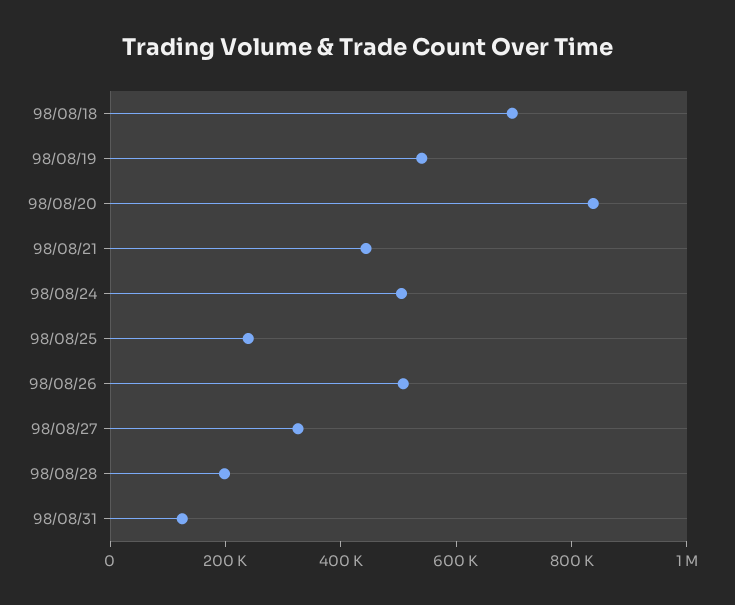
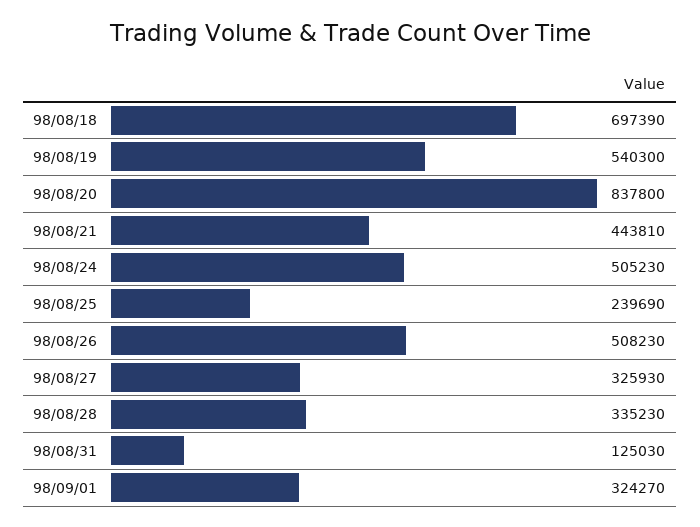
98/08/28: 200000 -> 335230
98/09/01: none -> 324270

